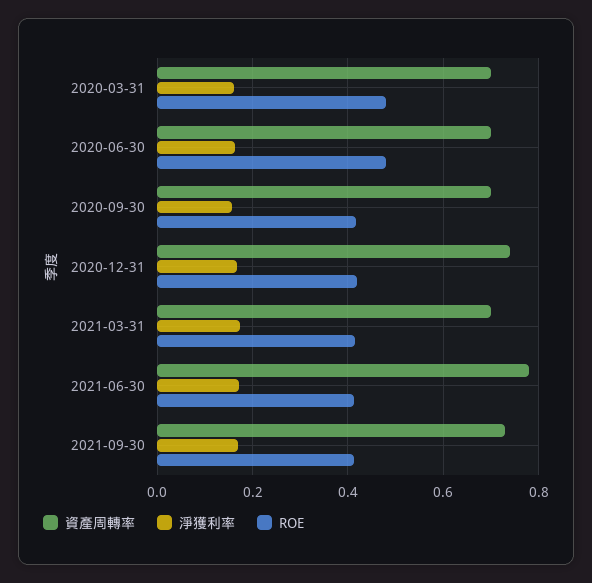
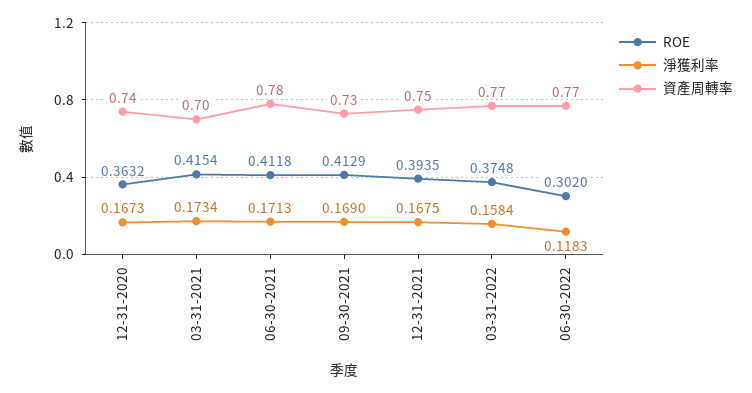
資產周轉率, 2020-03-31: 0.7 -> none
淨獲利率, 2020-03-31: 0.16 -> none
ROE, 2020-03-31: 0.48 -> none
資產周轉率, 2020-06-30: 0.7 -> none
淨獲利率, 2020-06-30: 0.16 -> none
ROE, 2020-06-30: 0.48 -> none
資產周轉率, 2020-09-30: 0.7 -> none
淨獲利率, 2020-09-30: 0.16 -> none
ROE, 2020-09-30: 0.42 -> none
ROE, 2020-12-31: 0.42 -> 0.3632
ROE, 12-31-2021: none -> 0.3935
淨獲利率, 12-31-2021: none -> 0.1675
資產周轉率, 12-31-2021: none -> 0.75
ROE, 03-31-2022: none -> 0.3748
淨獲利率, 03-31-2022: none -> 0.1584
資產周轉率, 03-31-2022: none -> 0.77
ROE, 06-30-2022: none -> 0.302
淨獲利率, 06-30-2022: none -> 0.1183
資產周轉率, 06-30-2022: none -> 0.77

